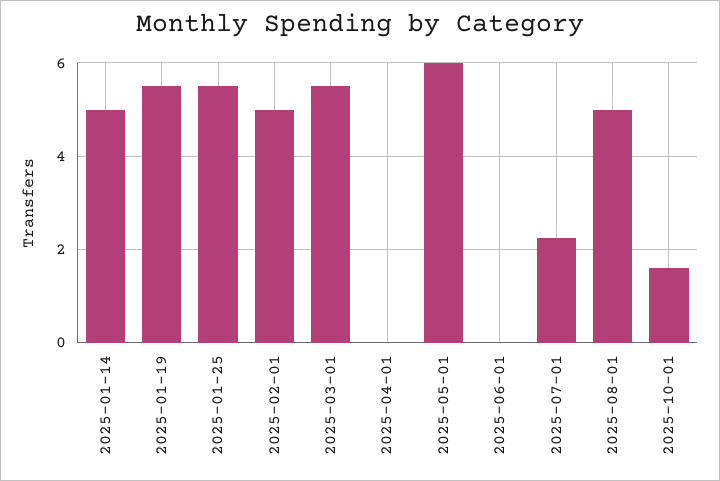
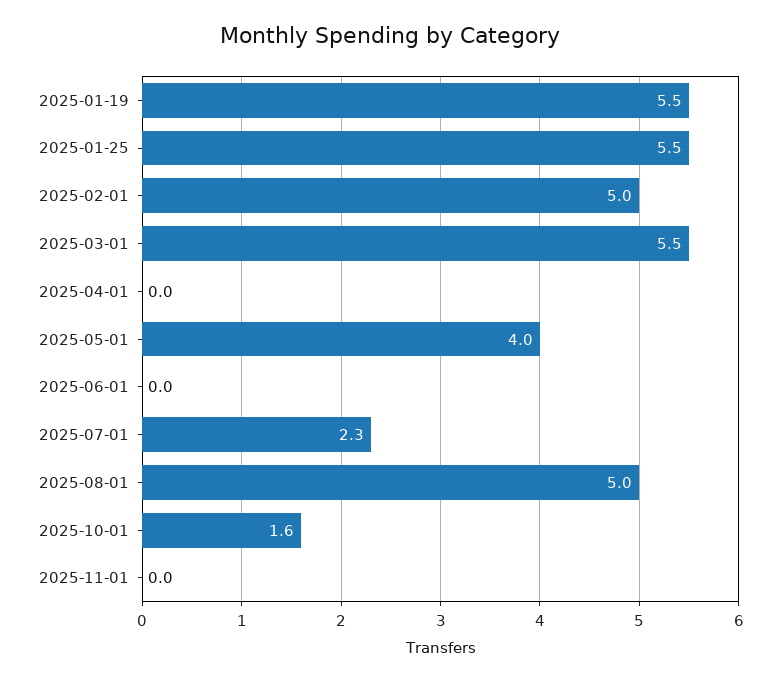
2025-01-14: 5 -> none
2025-05-01: 6 -> 4
2025-11-01: none -> 0

